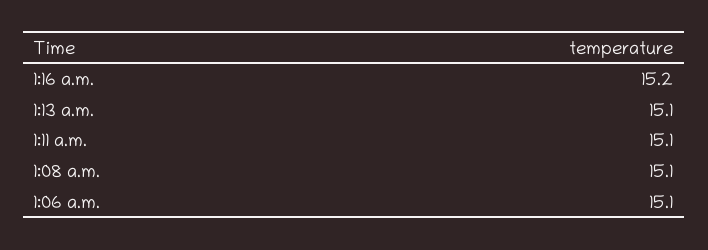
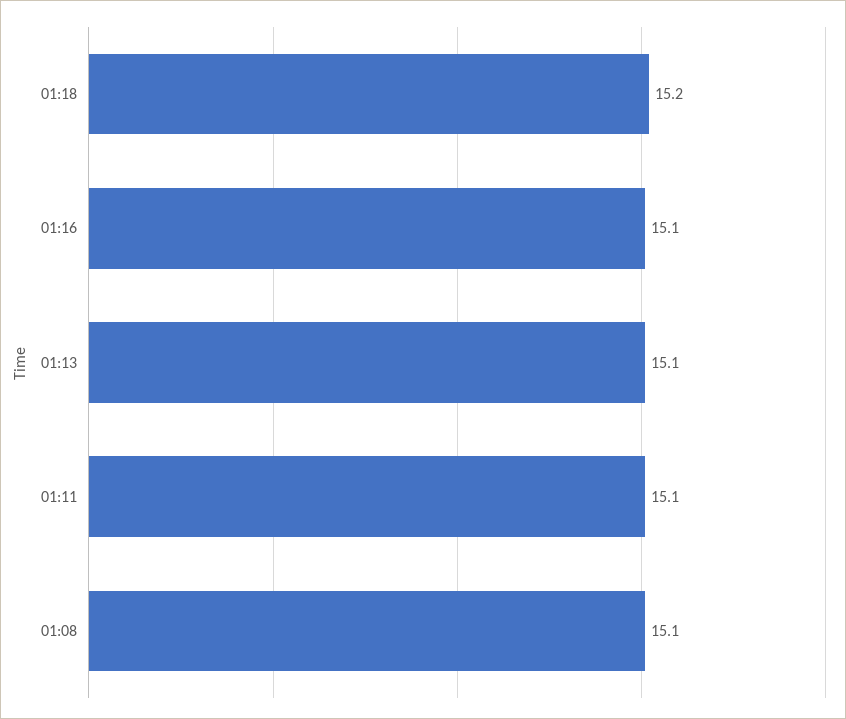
1:16 a.m.: 15.2 -> 15.1
1:06 a.m.: 15.1 -> none
01:18: none -> 15.2

